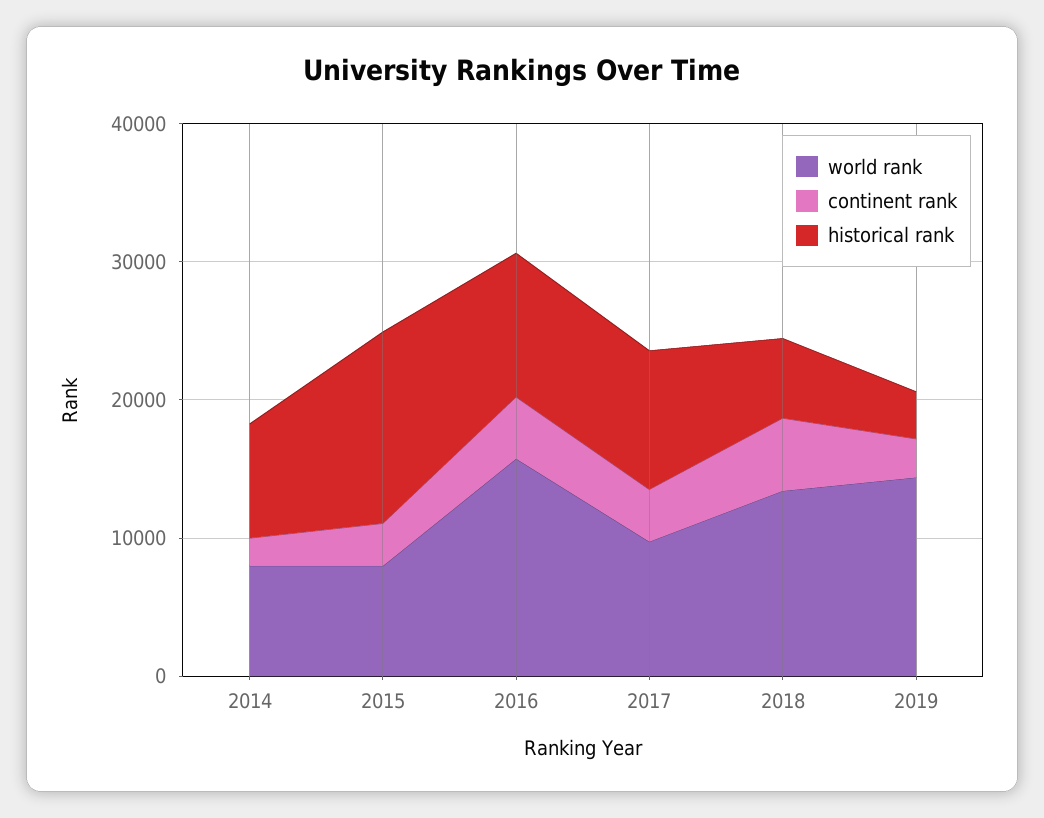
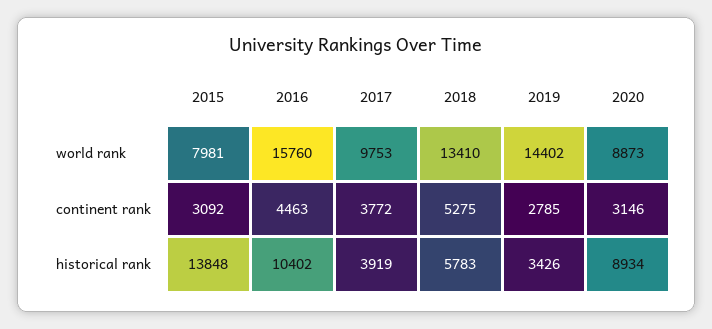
world rank, 2014: 8000 -> none
continent rank, 2014: 2000 -> none
historical rank, 2014: 8000 -> none
historical rank, 2017: 10000 -> 3919
world rank, 2020: none -> 8873
continent rank, 2020: none -> 3146
historical rank, 2020: none -> 8934

